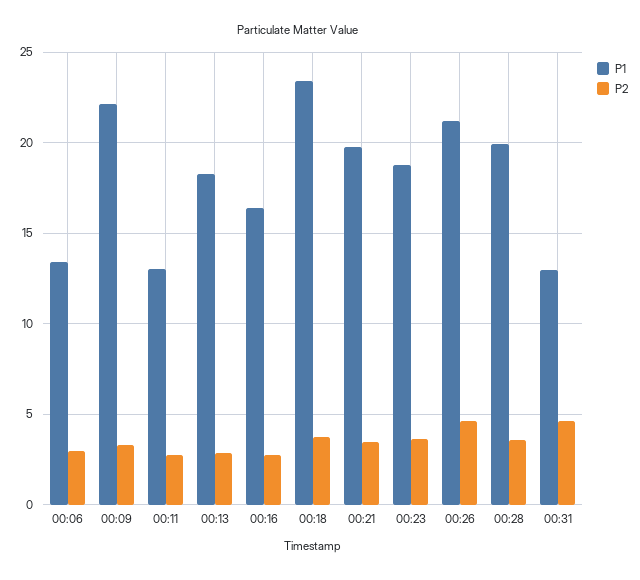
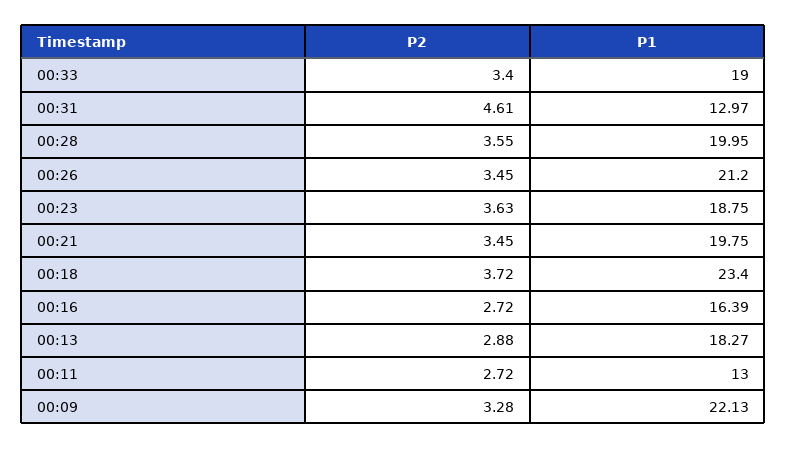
P1, 00:06: 13.5 -> none
P2, 00:06: 3 -> none
P2, 00:26: 4.5 -> 3.45
P2, 00:33: none -> 3.4
P1, 00:33: none -> 19

